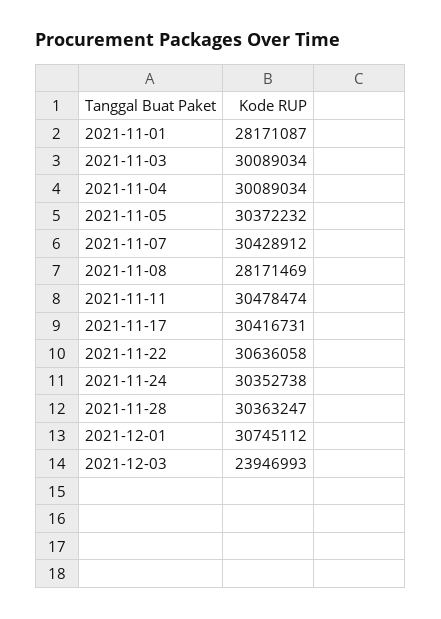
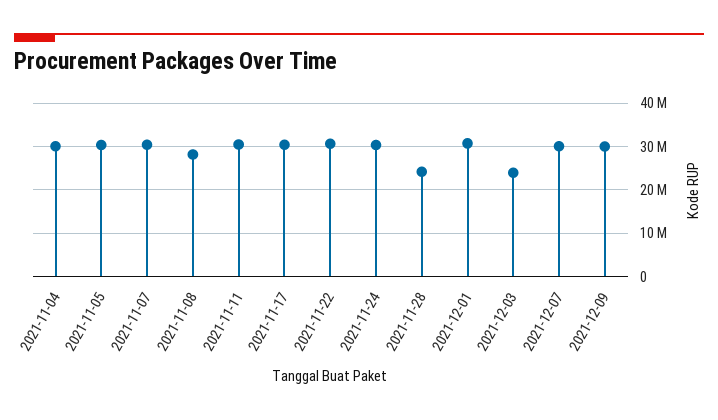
2021-11-01: 28171087 -> none
2021-11-03: 30089034 -> none
2021-11-28: 30363247 -> 24000000
2021-12-07: none -> 30000000
2021-12-09: none -> 30000000

